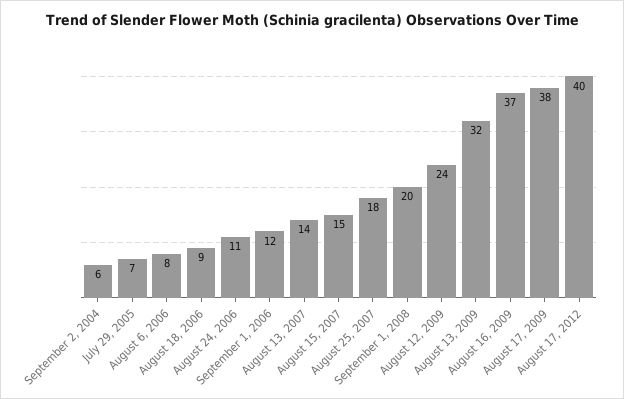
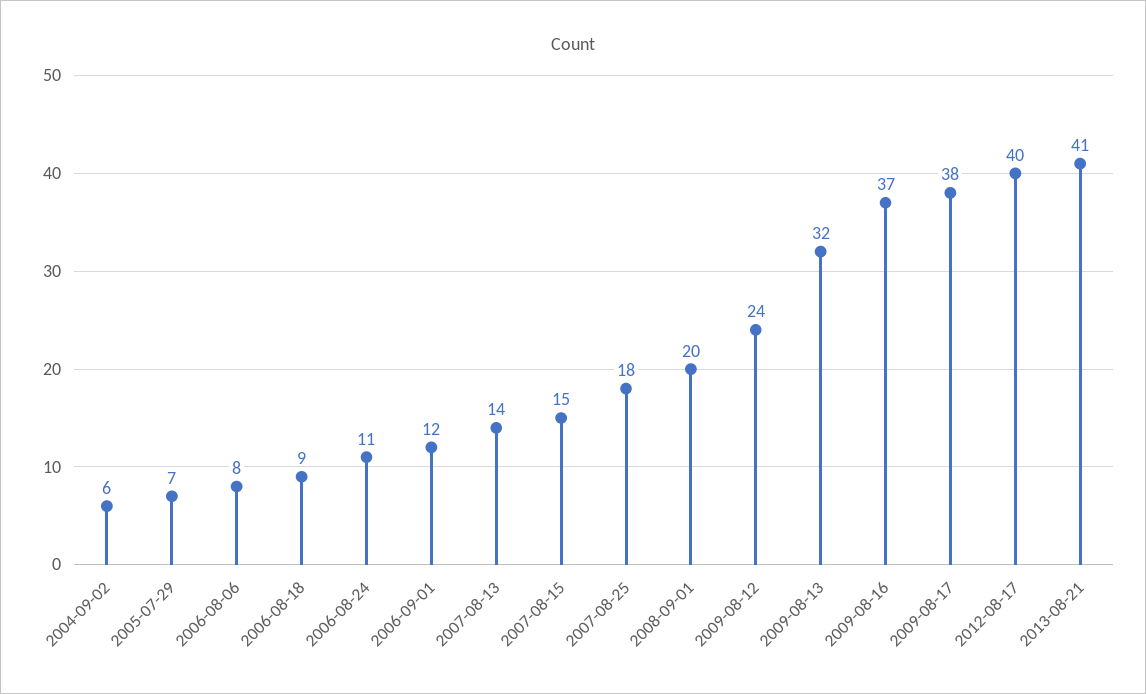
2013-08-21: none -> 41

